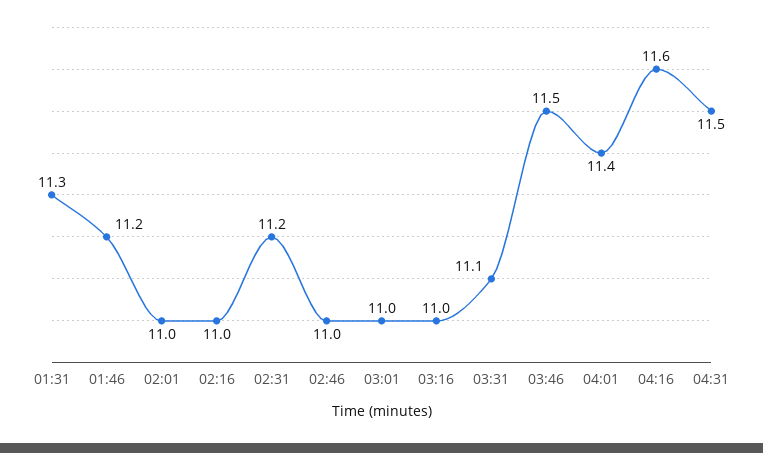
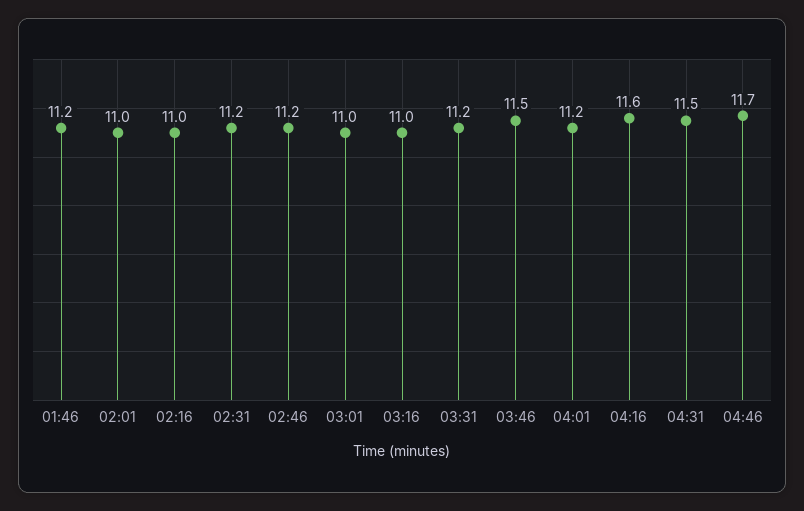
01:31: 11.3 -> none
02:46: 11 -> 11.2
03:31: 11.1 -> 11.2
04:01: 11.4 -> 11.2
04:46: none -> 11.7

